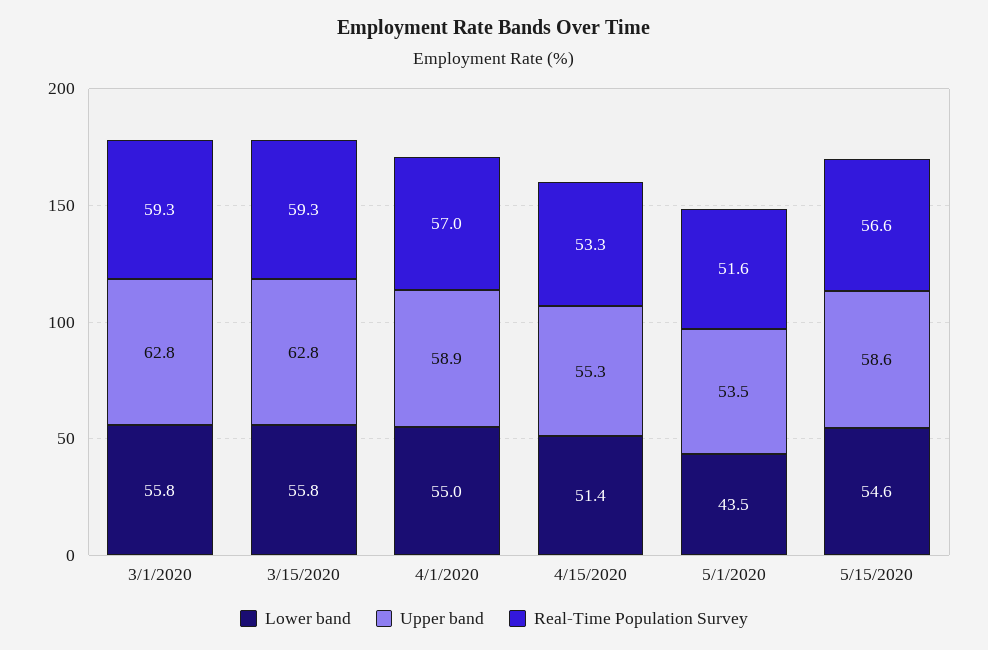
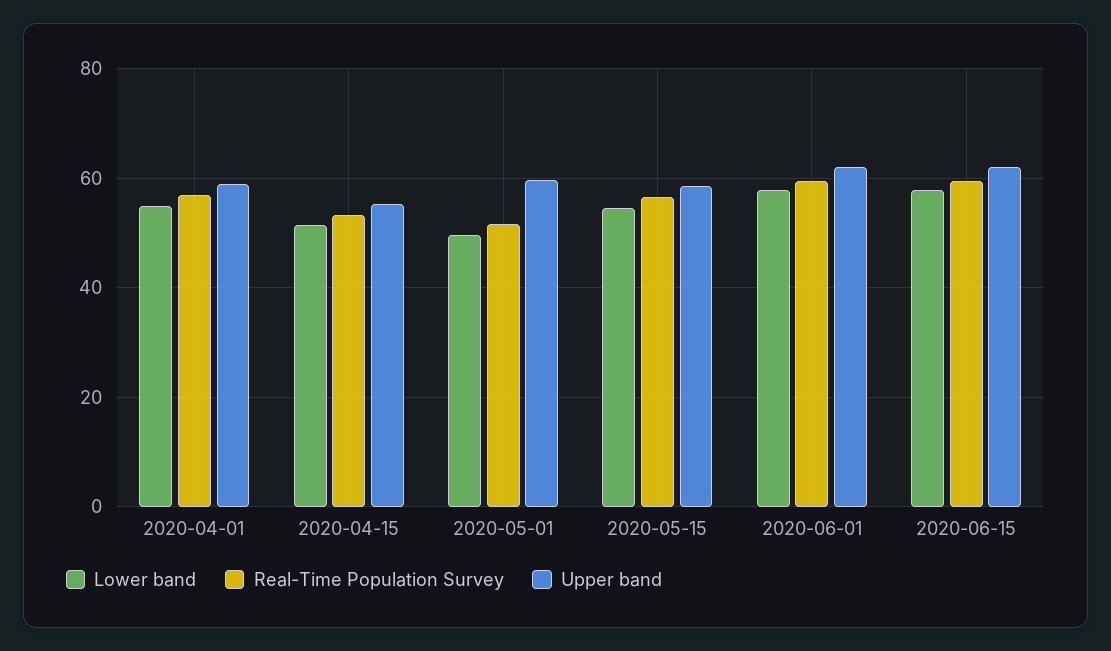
Lower band, 3/1/2020: 55.8 -> none
Upper band, 3/1/2020: 62.8 -> none
Real-Time Population Survey, 3/1/2020: 59.3 -> none
Lower band, 3/15/2020: 55.8 -> none
Upper band, 3/15/2020: 62.8 -> none
Real-Time Population Survey, 3/15/2020: 59.3 -> none
Lower band, 5/1/2020: 43.5 -> 50
Upper band, 5/1/2020: 53.5 -> 60
Lower band, 2020-06-01: none -> 58
Real-Time Population Survey, 2020-06-01: none -> 60
Upper band, 2020-06-01: none -> 62
Lower band, 2020-06-15: none -> 58
Real-Time Population Survey, 2020-06-15: none -> 60
Upper band, 2020-06-15: none -> 62

